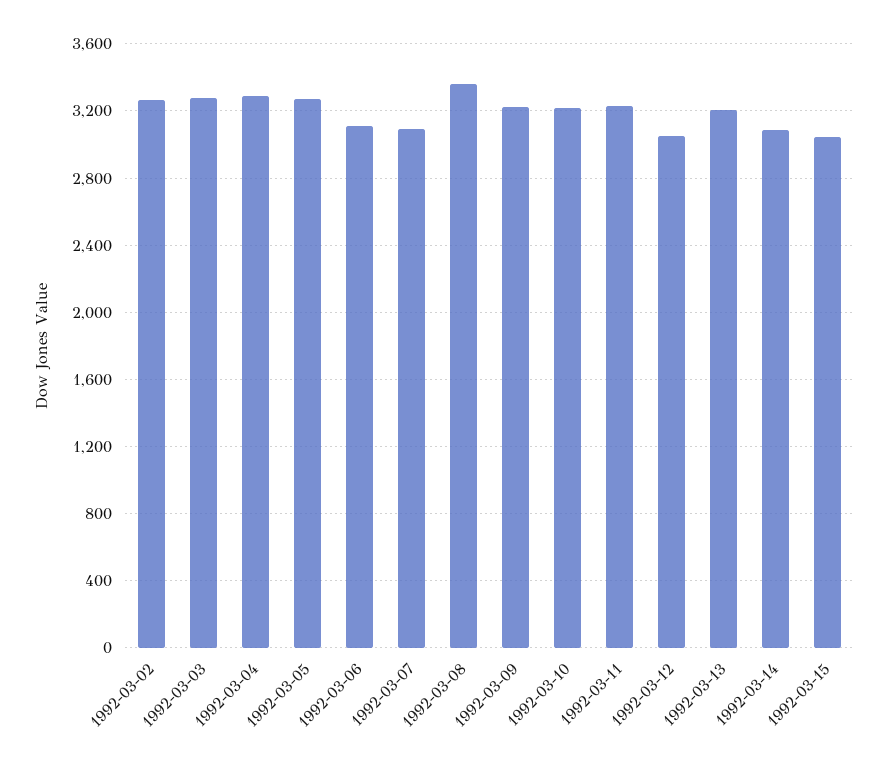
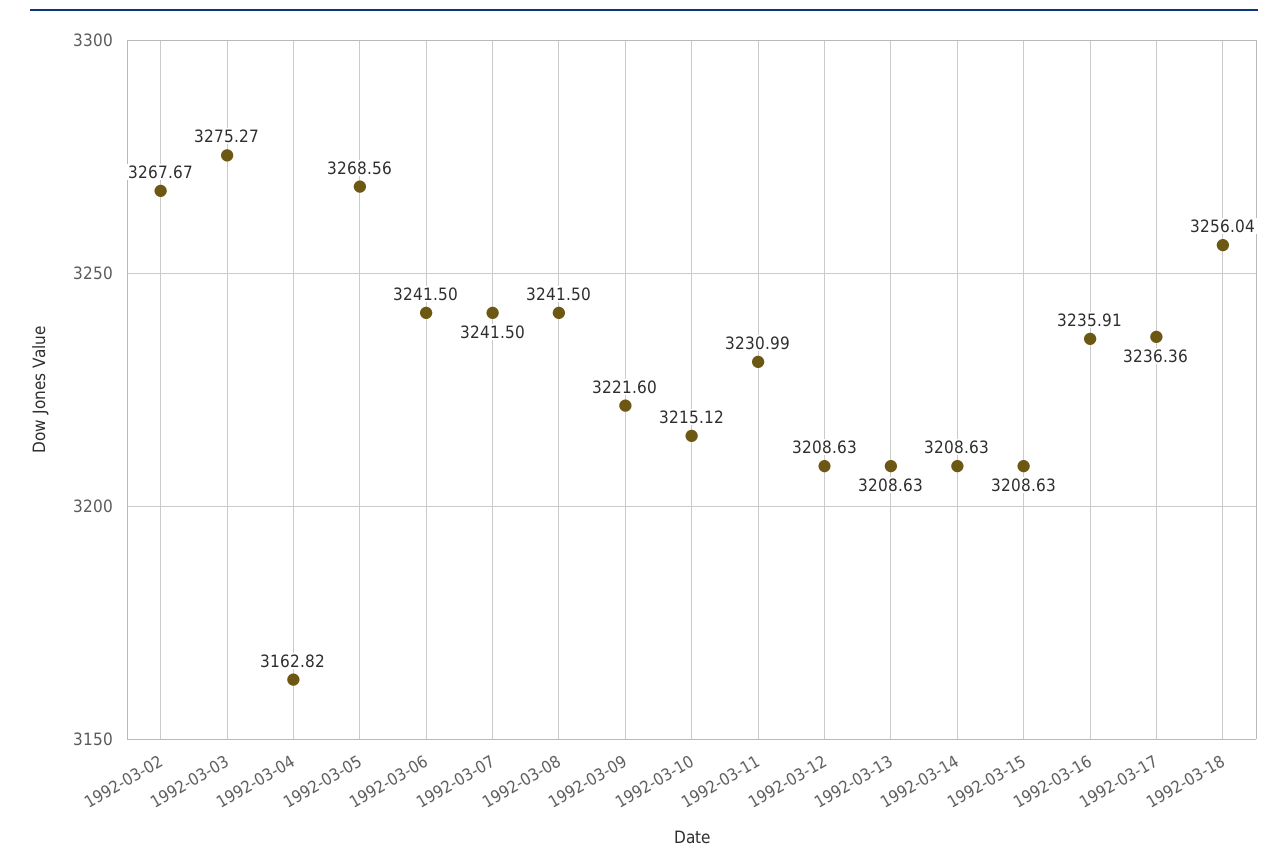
1992-03-04: 3300 -> 3162.82
1992-03-06: 3100 -> 3241.5
1992-03-07: 3100 -> 3241.5
1992-03-08: 3350 -> 3241.5
1992-03-12: 3050 -> 3208.63
1992-03-14: 3100 -> 3208.63
1992-03-15: 3050 -> 3208.63
1992-03-16: none -> 3235.91
1992-03-17: none -> 3236.36
1992-03-18: none -> 3256.04

